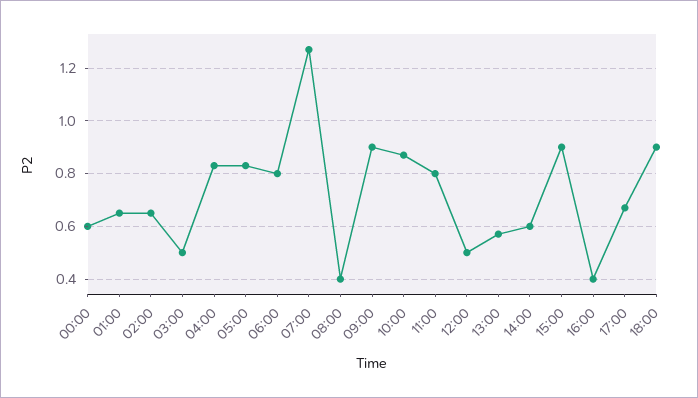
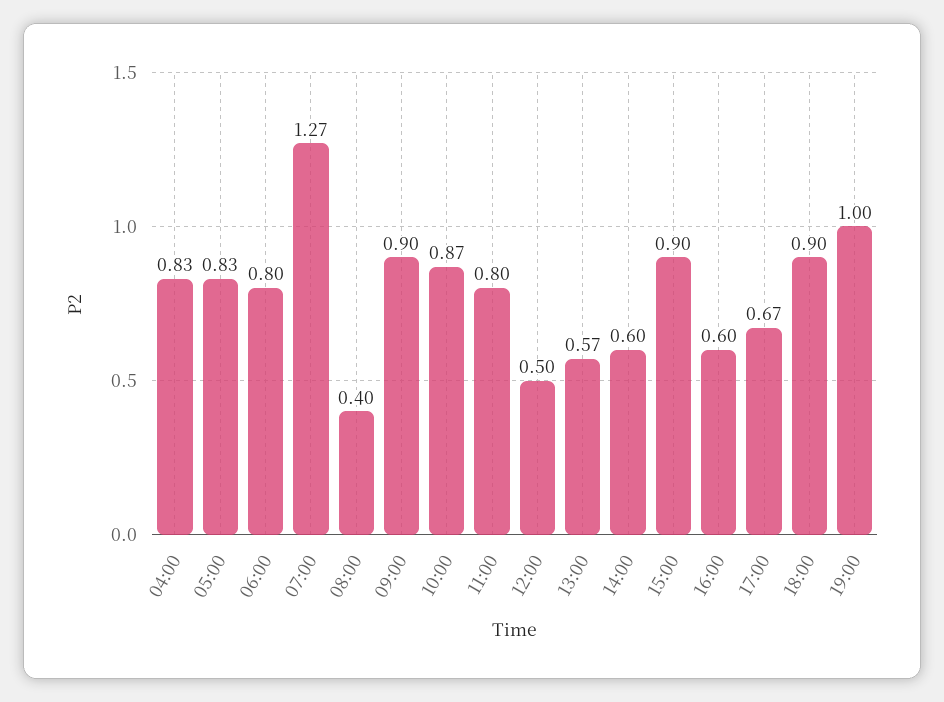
00:00: 0.6 -> none
01:00: 0.65 -> none
02:00: 0.65 -> none
03:00: 0.5 -> none
16:00: 0.4 -> 0.6
19:00: none -> 1

